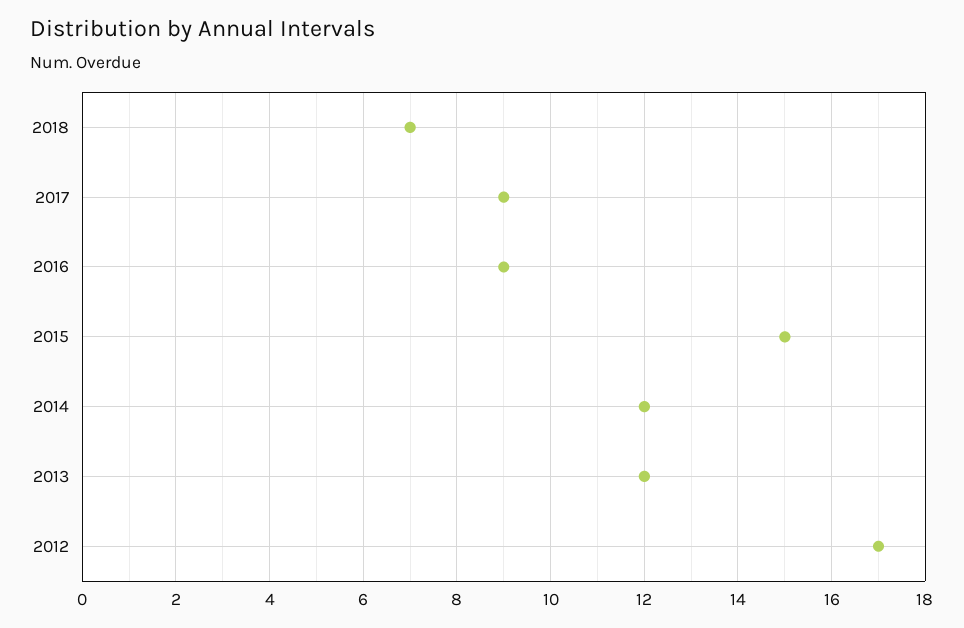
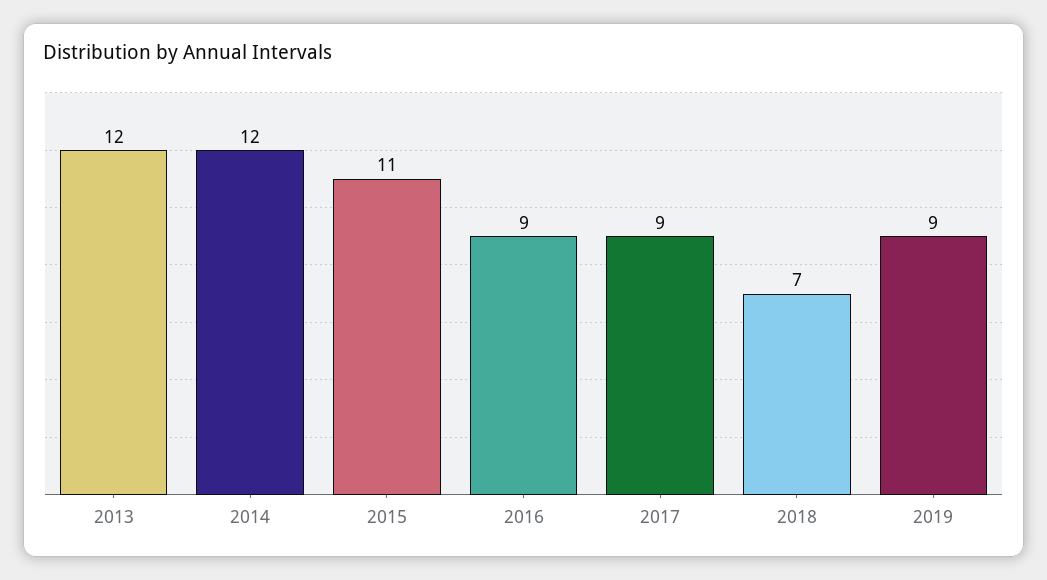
2015: 15 -> 11
2012: 17 -> none
2019: none -> 9

